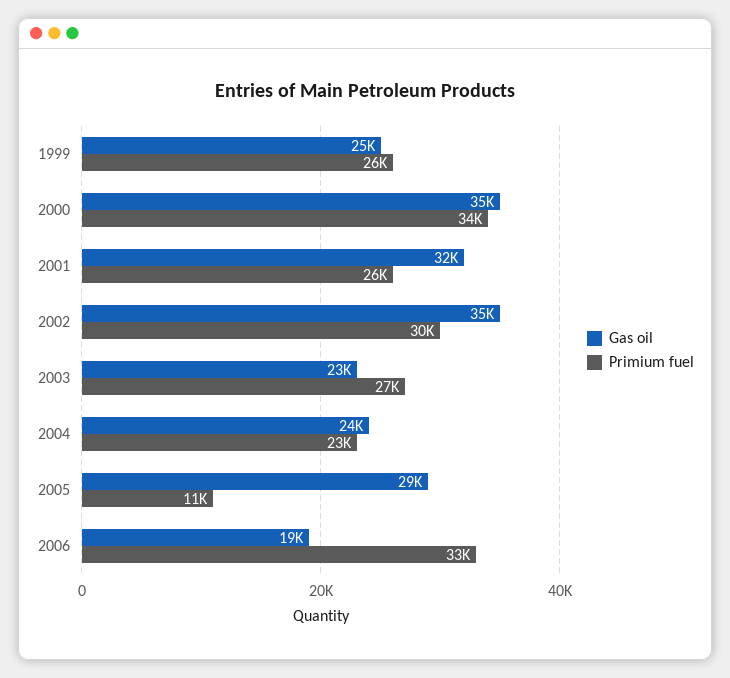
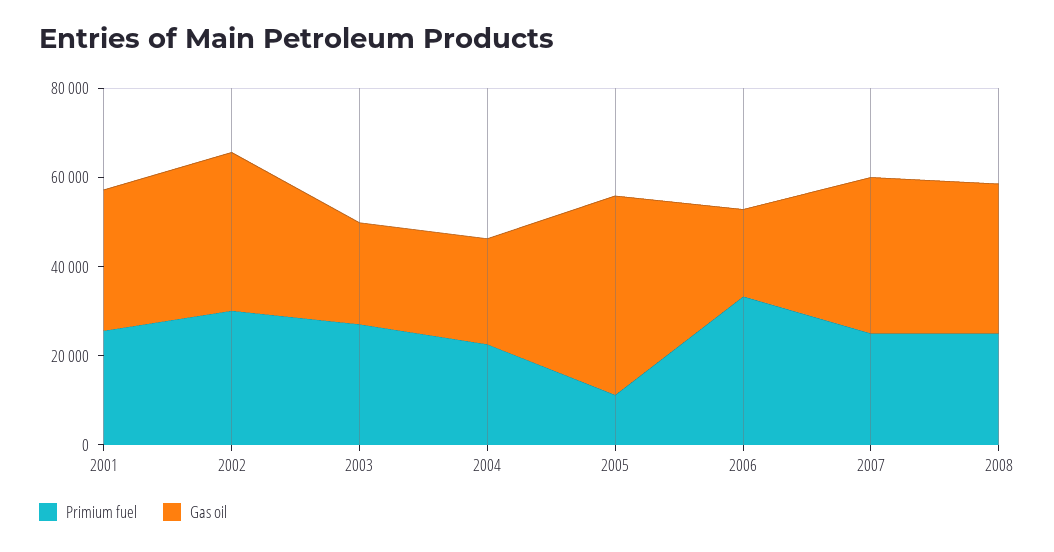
Gas oil, 1999: 25000 -> none
Primium fuel, 1999: 26000 -> none
Gas oil, 2000: 35000 -> none
Primium fuel, 2000: 34000 -> none
Gas oil, 2005: 29000 -> 45000
Primium fuel, 2007: none -> 25000
Gas oil, 2007: none -> 35000
Primium fuel, 2008: none -> 25000
Gas oil, 2008: none -> 35000

